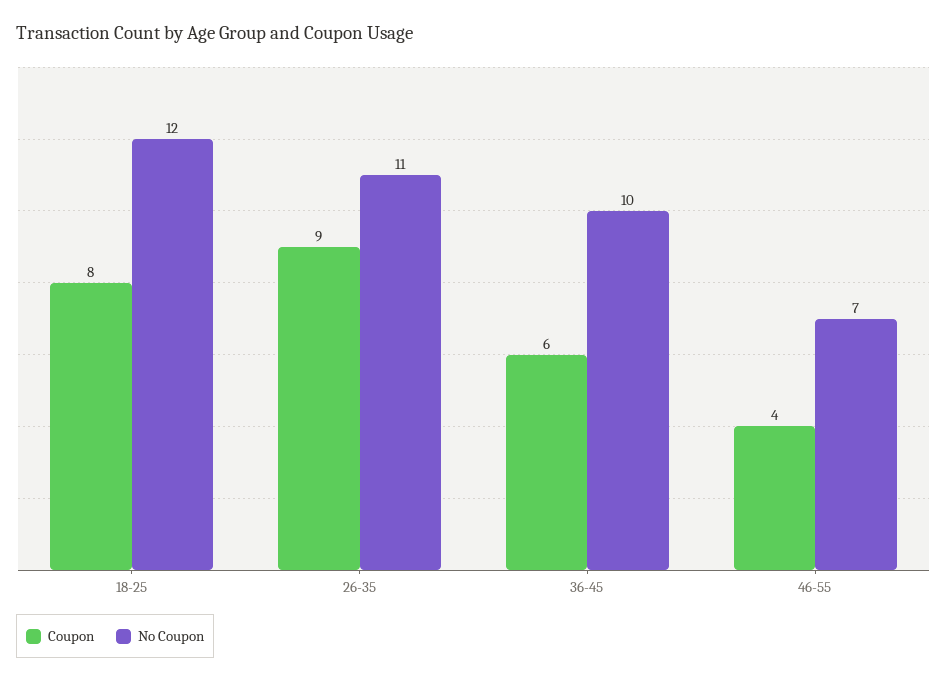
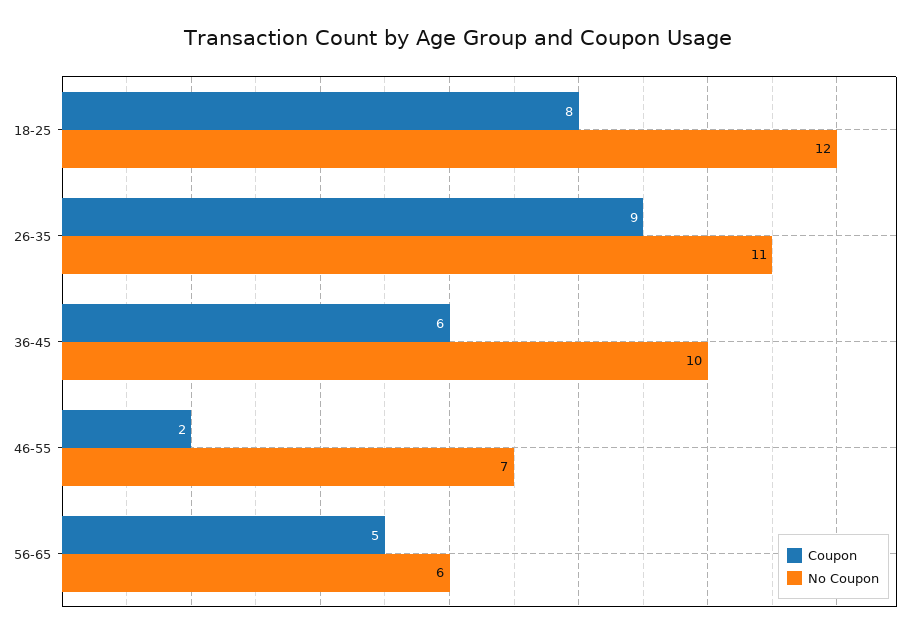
Coupon, 46-55: 4 -> 2
Coupon, 56-65: none -> 5
No Coupon, 56-65: none -> 6

